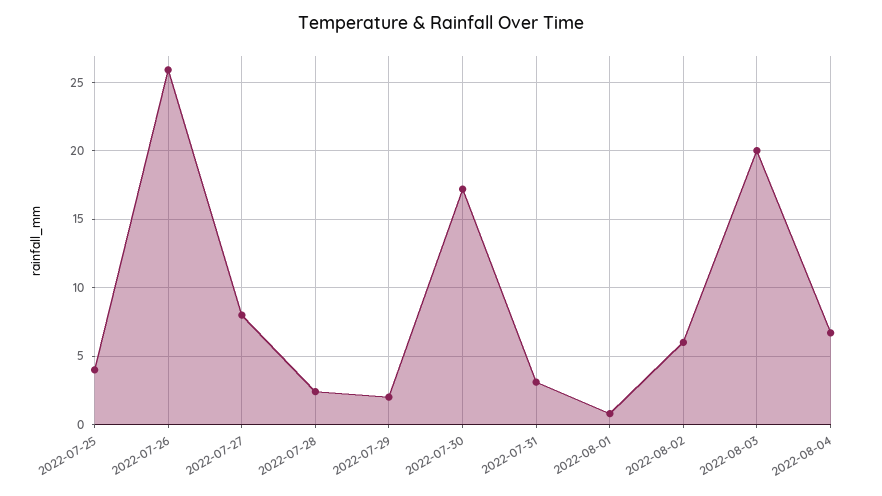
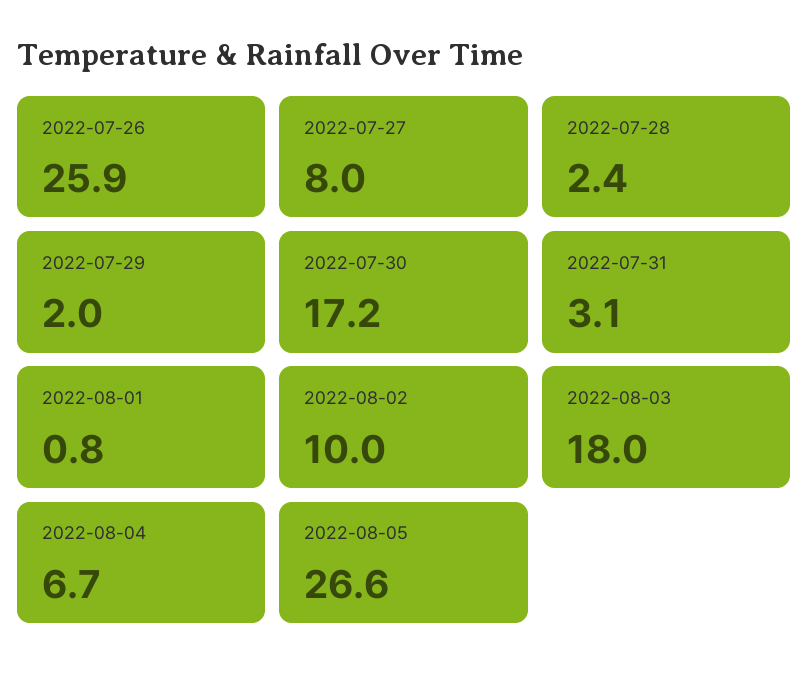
2022-07-25: 4 -> none
2022-08-02: 6 -> 10
2022-08-03: 20 -> 18
2022-08-05: none -> 26.6

